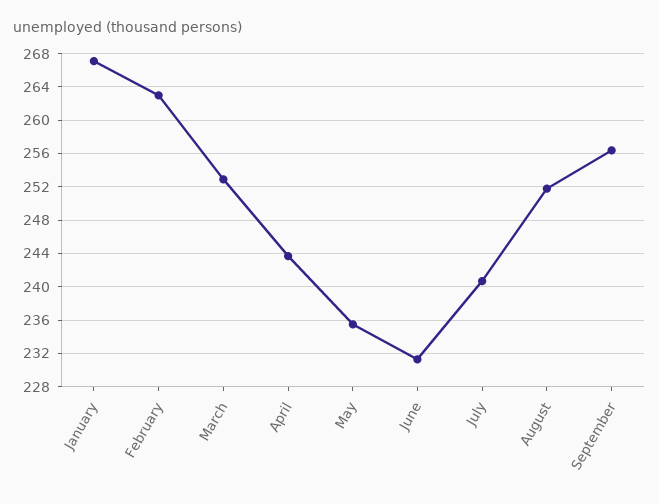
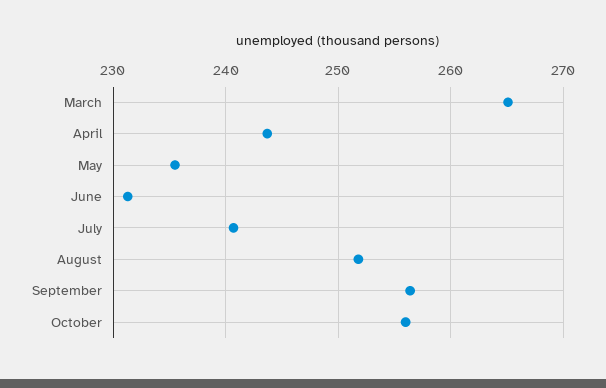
January: 267 -> none
February: 263 -> none
March: 253 -> 265
October: none -> 256

